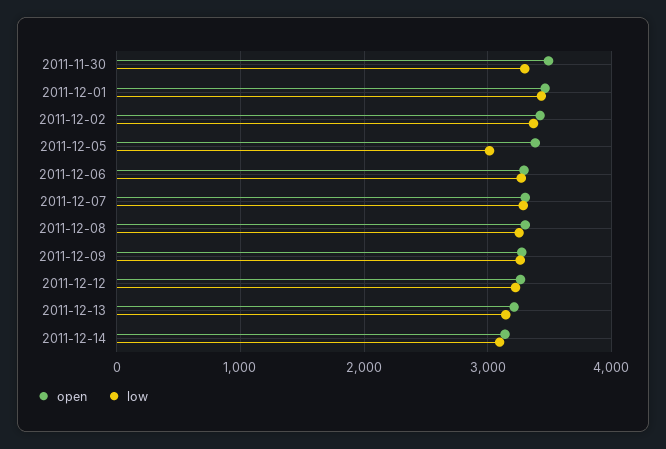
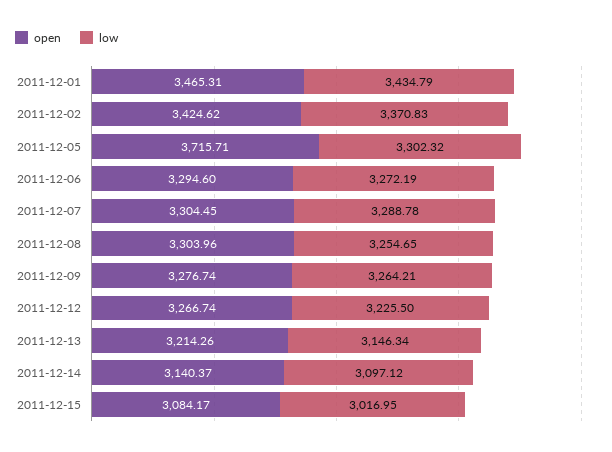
open, 2011-11-30: 3500 -> none
low, 2011-11-30: 3300 -> none
open, 2011-12-05: 3400 -> 3715.71
low, 2011-12-05: 3000 -> 3302.32
open, 2011-12-15: none -> 3084.17
low, 2011-12-15: none -> 3016.95

